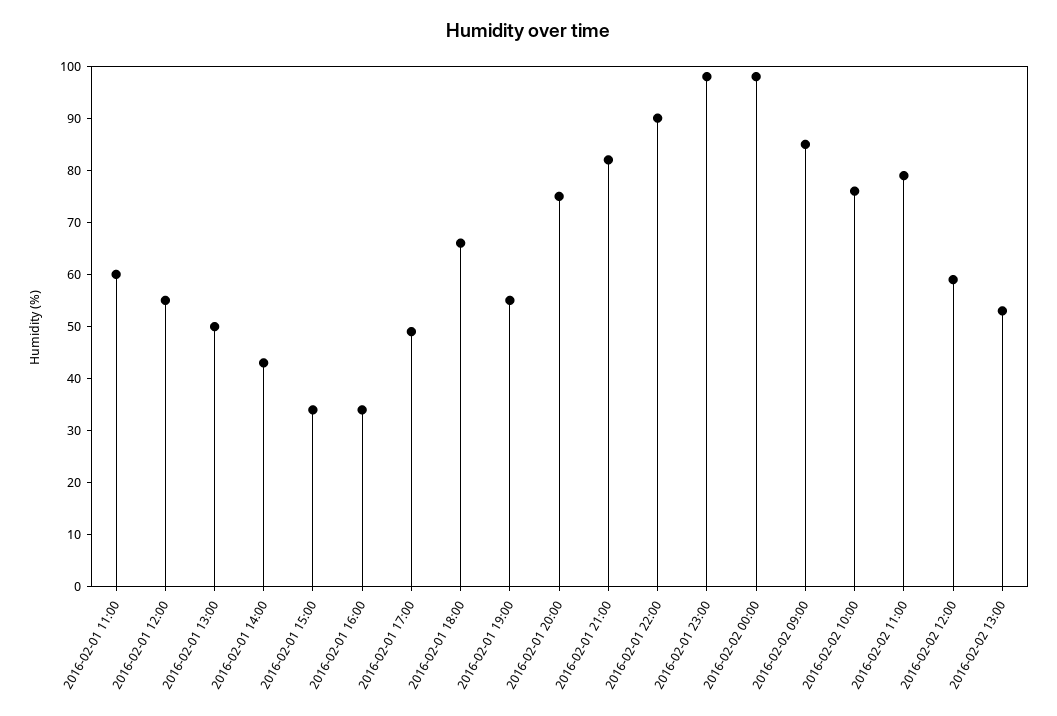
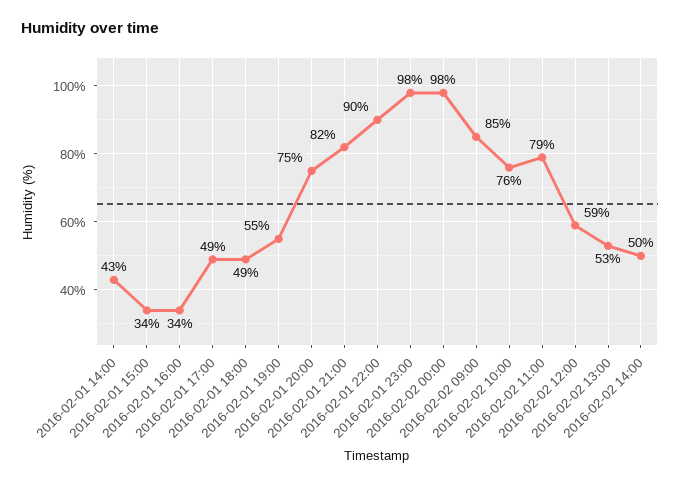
2016-02-01 11:00: 60 -> none
2016-02-01 12:00: 55 -> none
2016-02-01 13:00: 50 -> none
2016-02-01 18:00: 65 -> 49
2016-02-02 14:00: none -> 50

